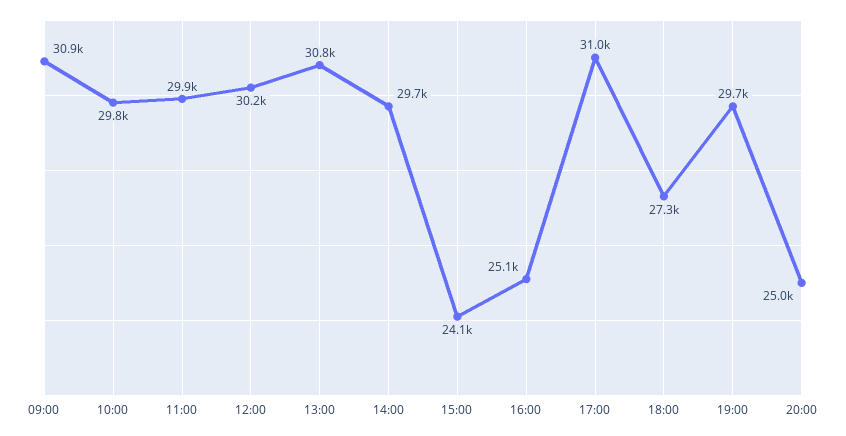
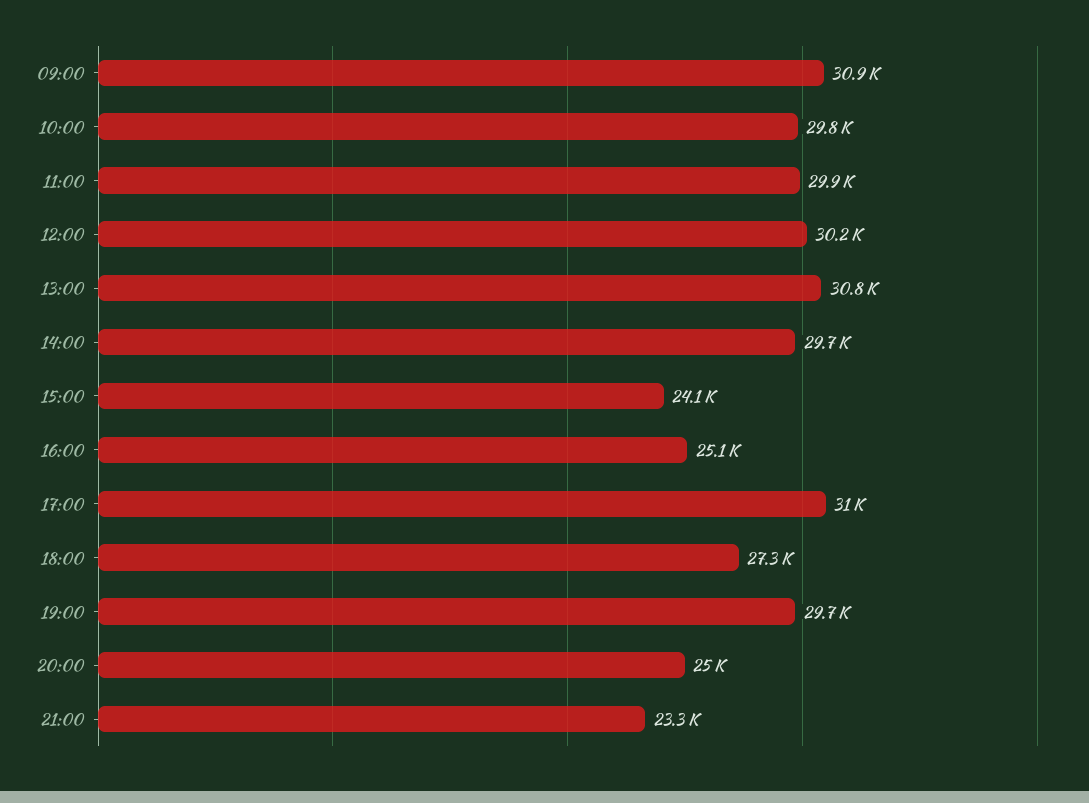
21:00: none -> 23300

